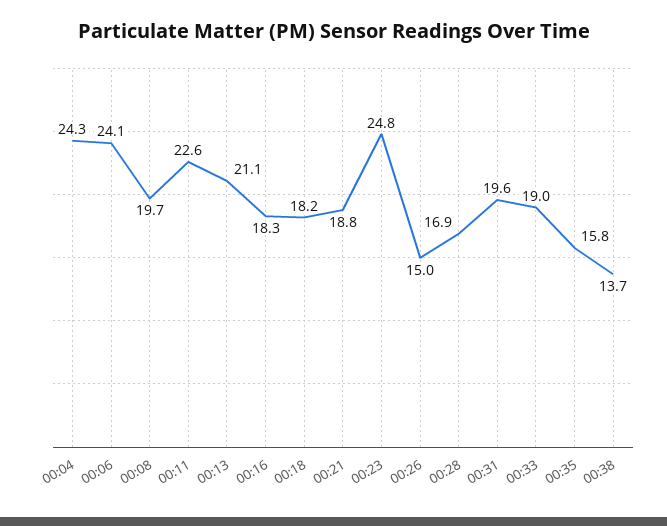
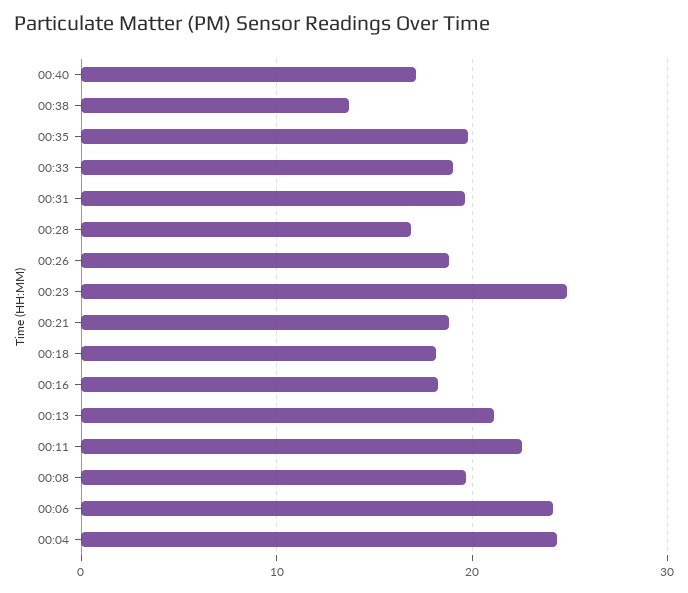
00:26: 15 -> 19
00:35: 15.8 -> 20
00:40: none -> 17

